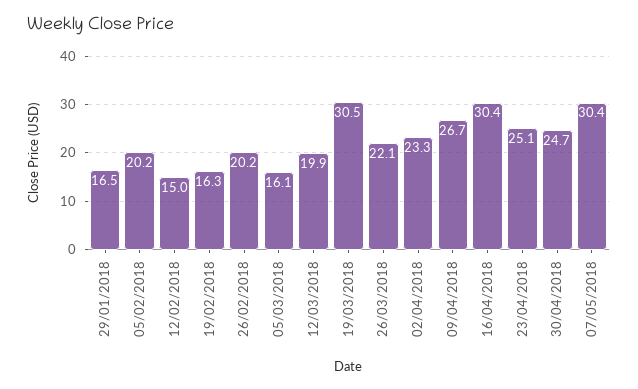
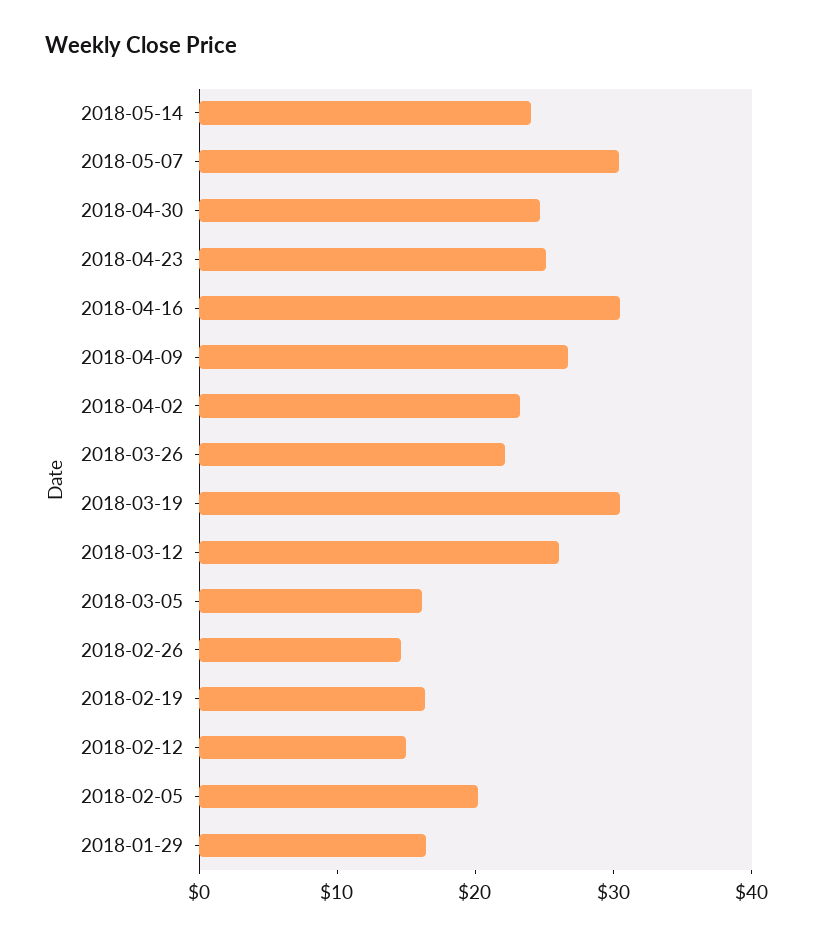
26/02/2018: 20.2 -> 14
12/03/2018: 19.9 -> 26
2018-05-14: none -> 24

